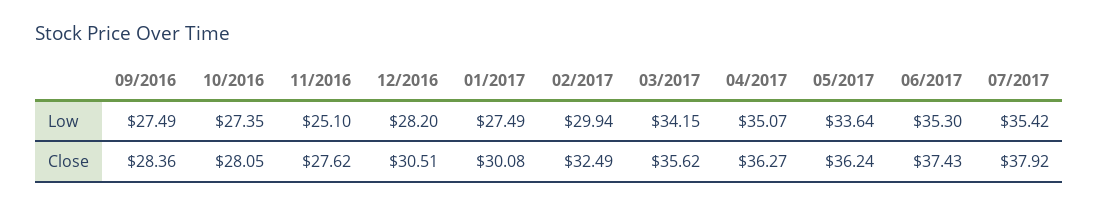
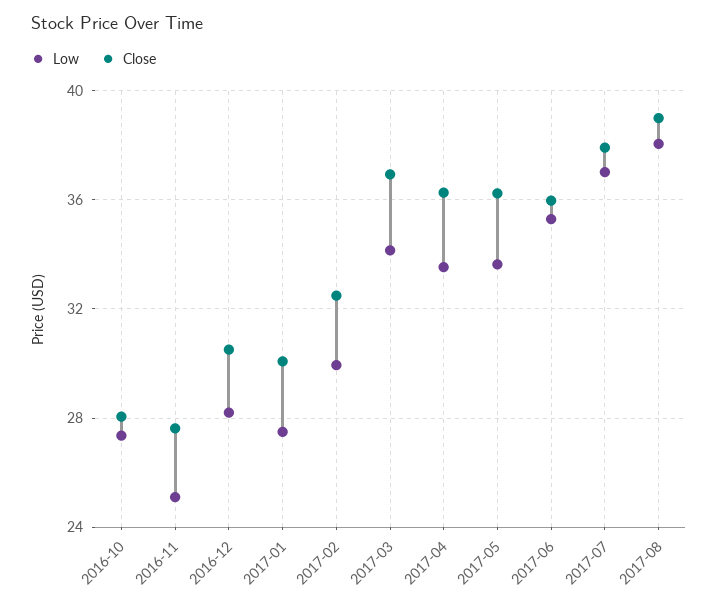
Low, 09/2016: 27.49 -> none
Low, 04/2017: 35.07 -> 33.5
Low, 07/2017: 35.42 -> 37
Close, 09/2016: 28.36 -> none
Close, 03/2017: 35.62 -> 37
Close, 06/2017: 37.43 -> 36
Low, 2017-08: none -> 38
Close, 2017-08: none -> 39

